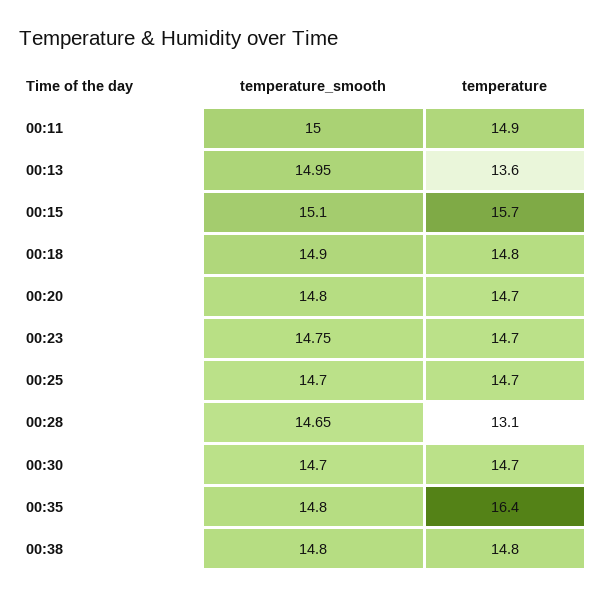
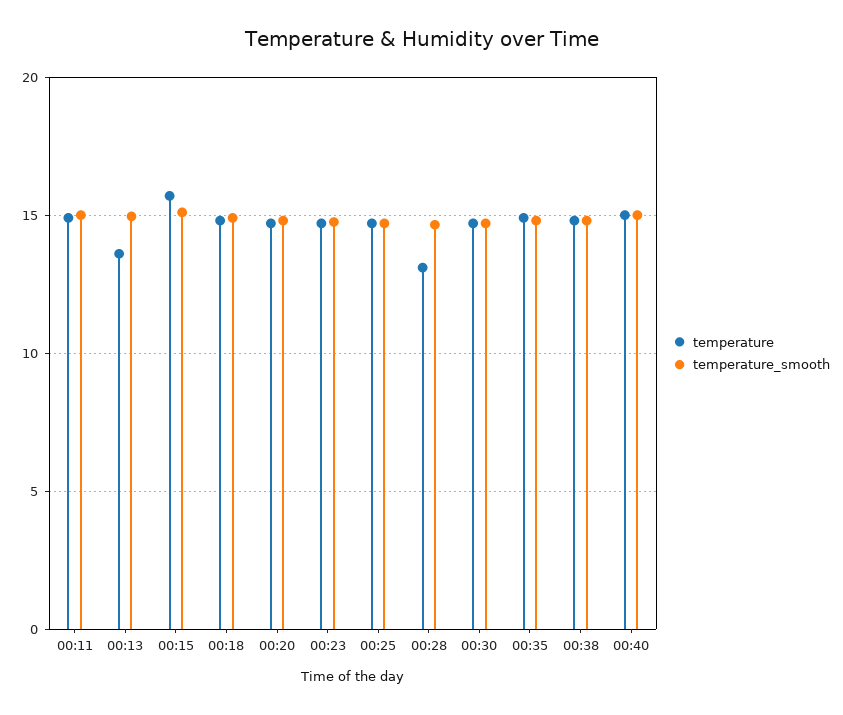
temperature, 00:35: 16.4 -> 15
temperature, 00:40: none -> 15
temperature_smooth, 00:40: none -> 15

